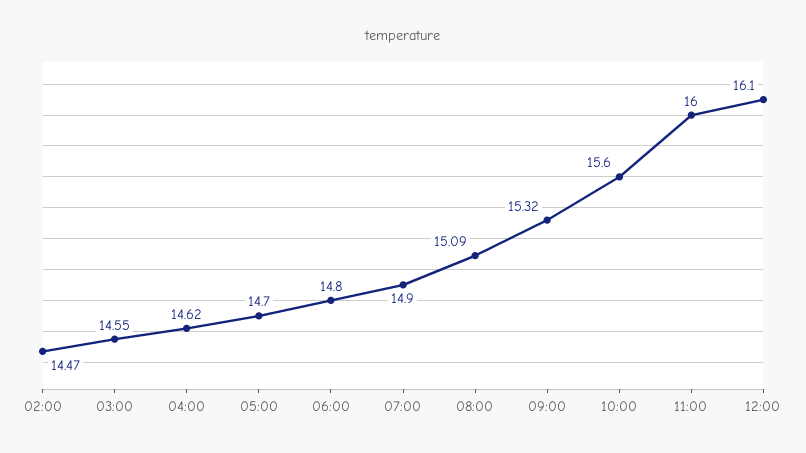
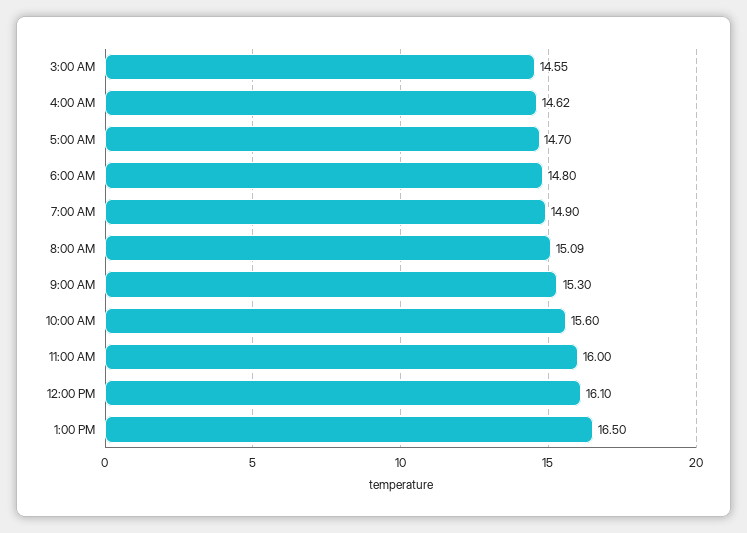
02:00: 14.47 -> none
09:00: 15.32 -> 15.3
1:00 PM: none -> 16.5

